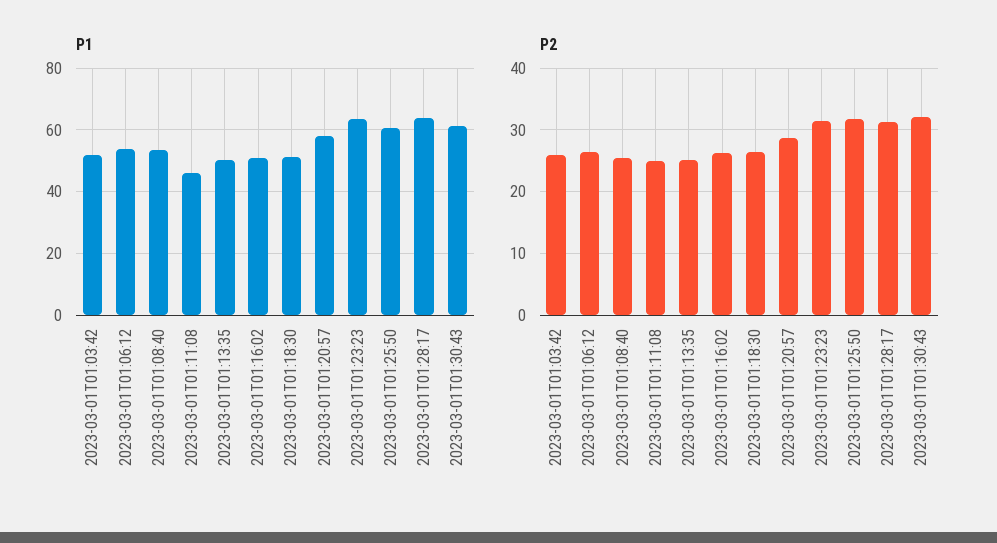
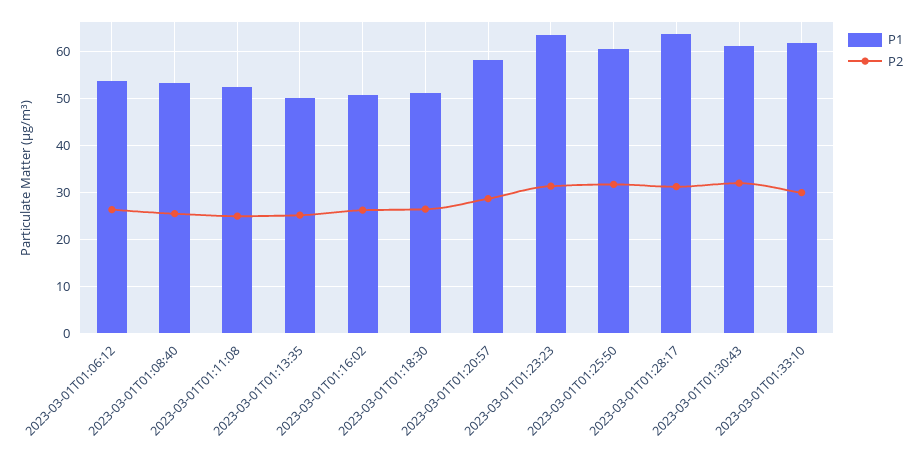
P1, 2023-03-01T01:03:42: 52 -> none
P1, 2023-03-01T01:11:08: 46 -> 52
P2, 2023-03-01T01:03:42: 26 -> none
P1, 2023-03-01T01:33:10: none -> 62
P2, 2023-03-01T01:33:10: none -> 30

